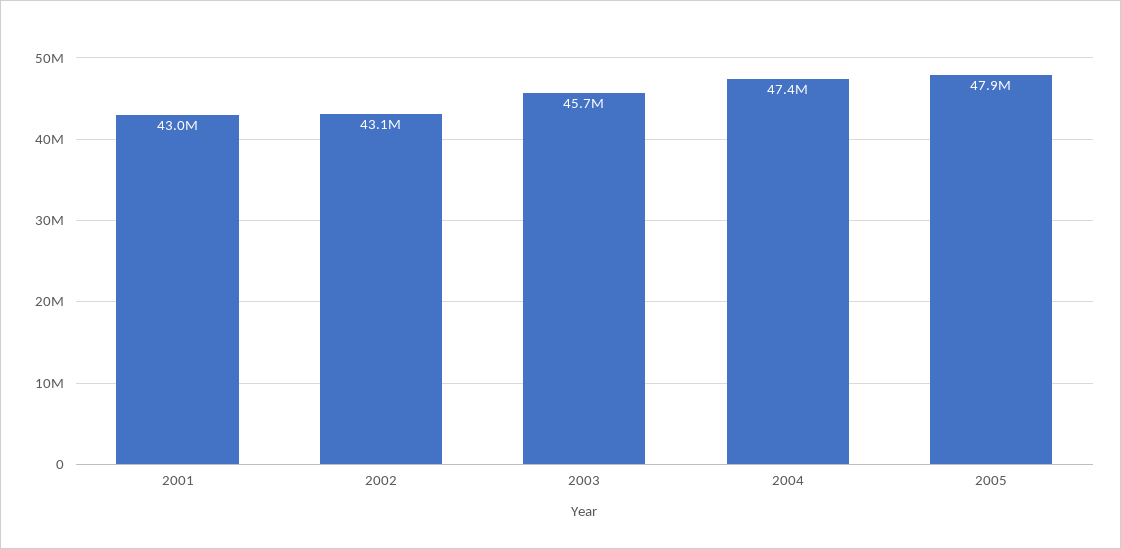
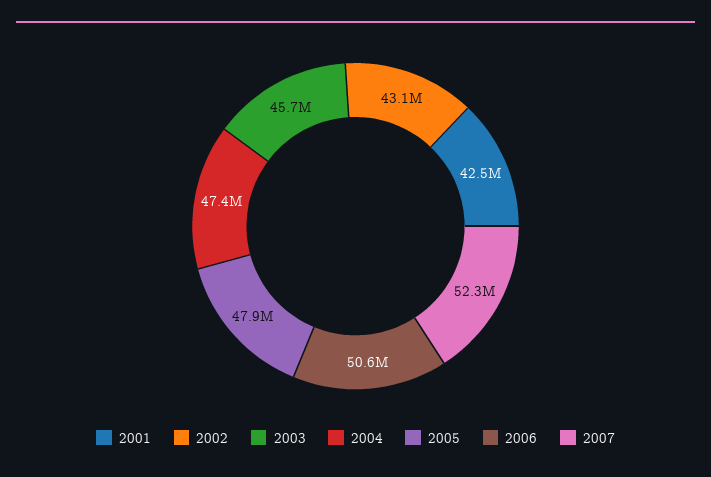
2001: 43000000 -> 42500000
2006: none -> 50600000
2007: none -> 52300000

